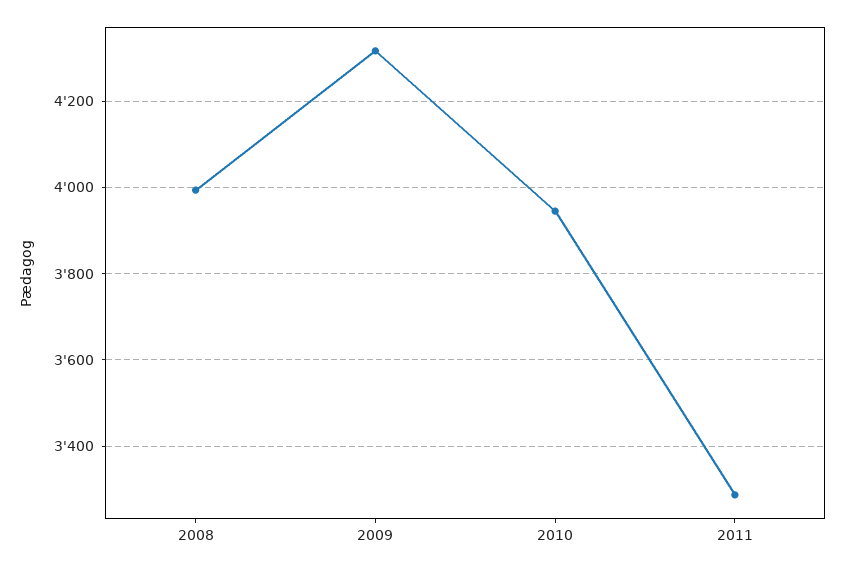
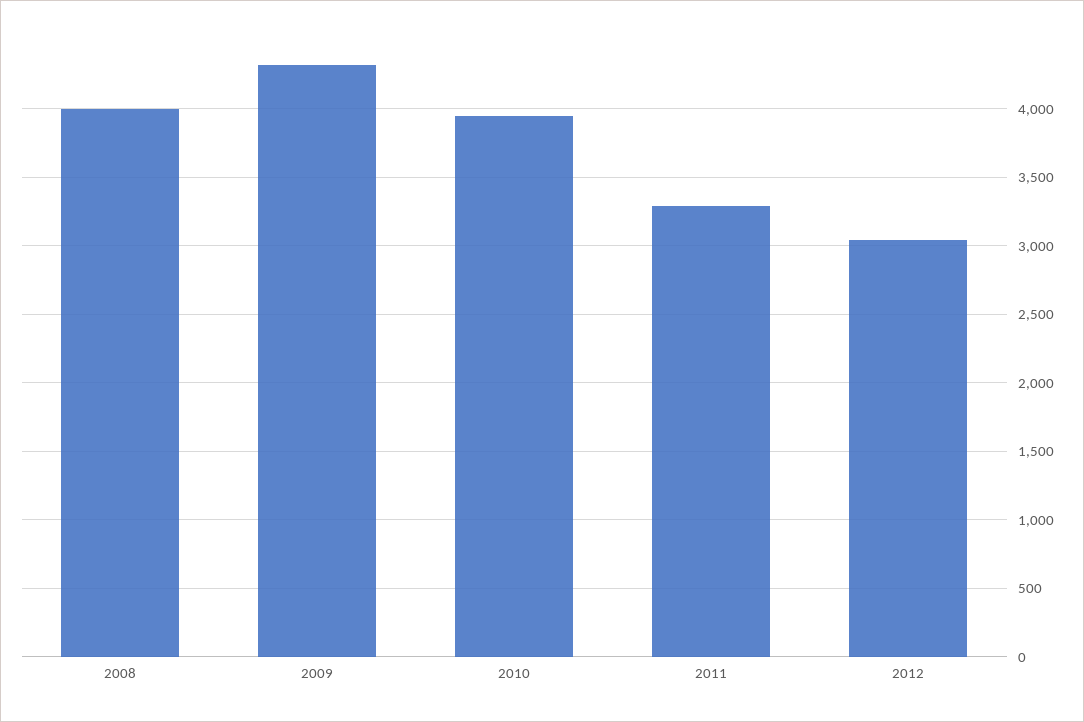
2012: none -> 3050

